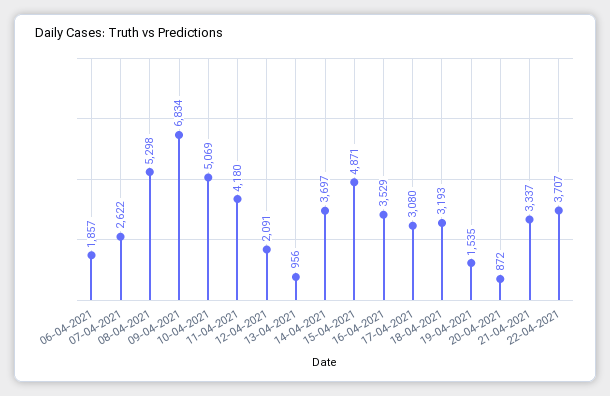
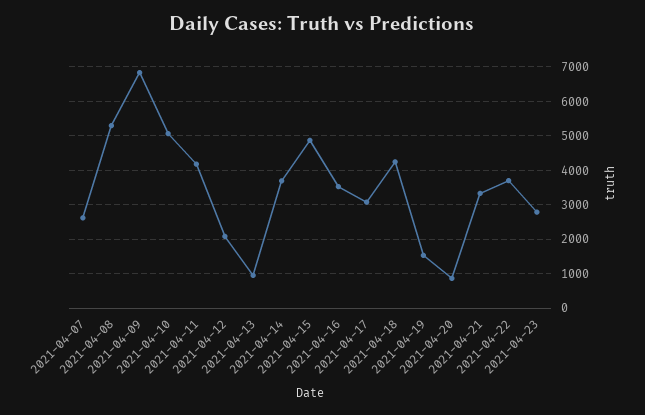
06-04-2021: 1857 -> none
18-04-2021: 3193 -> 4200
2021-04-23: none -> 2800

